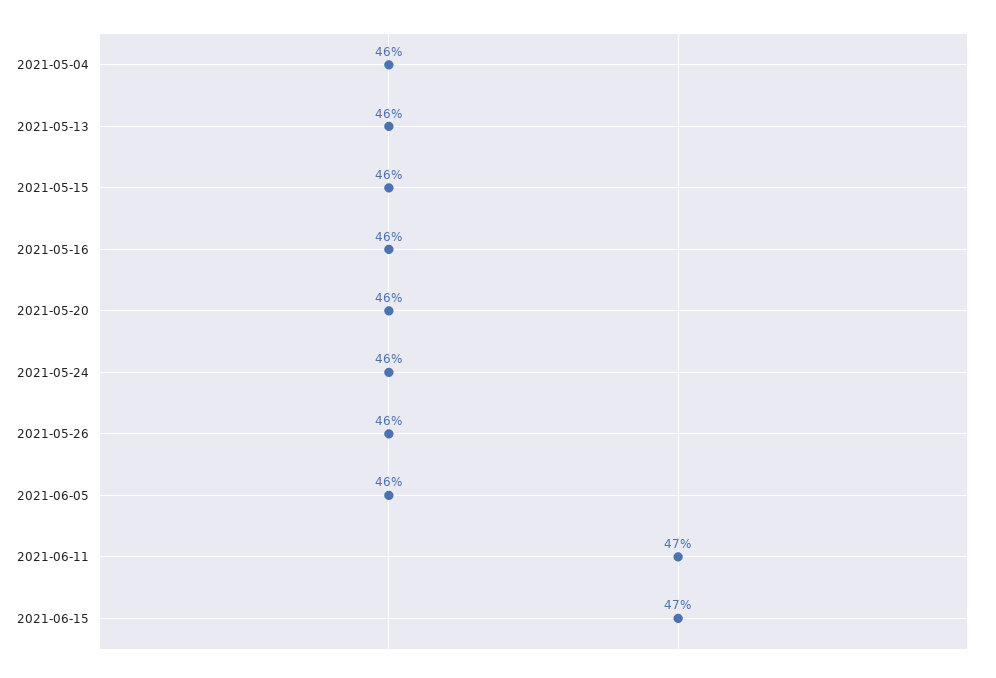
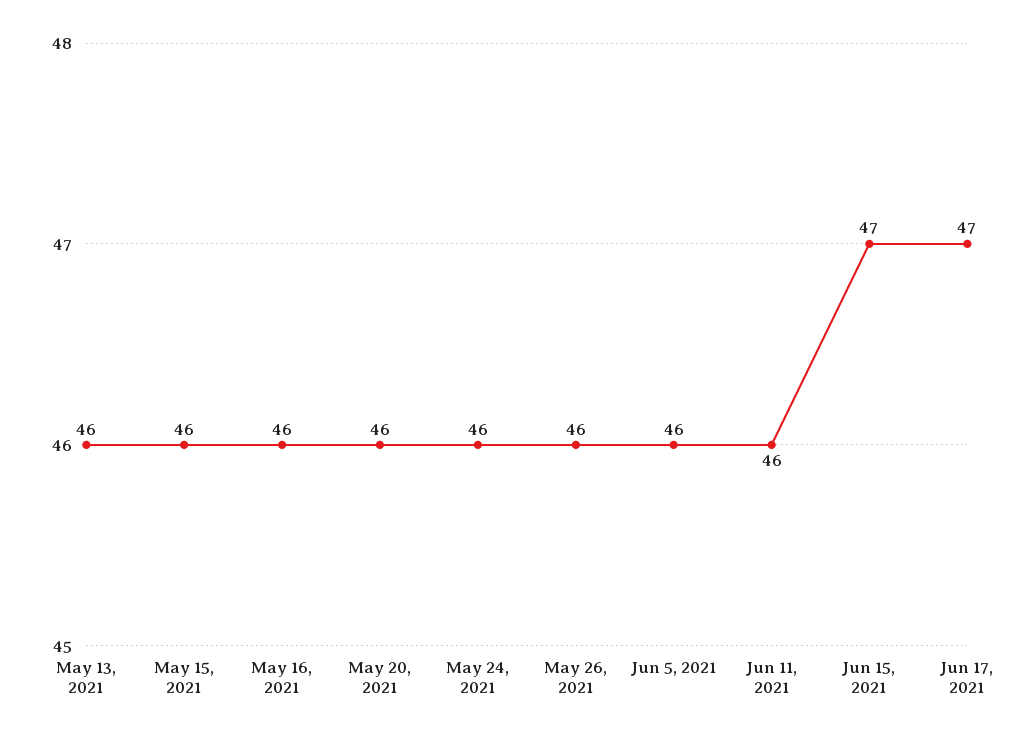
2021-05-04: 46 -> none
2021-06-11: 47 -> 46
Jun 17, 2021: none -> 47

